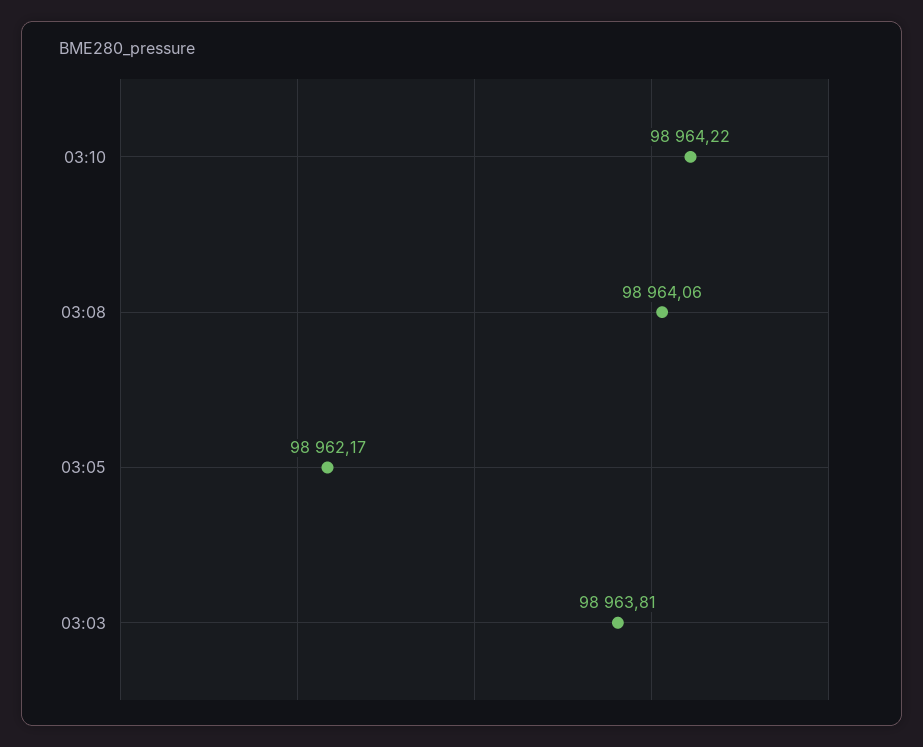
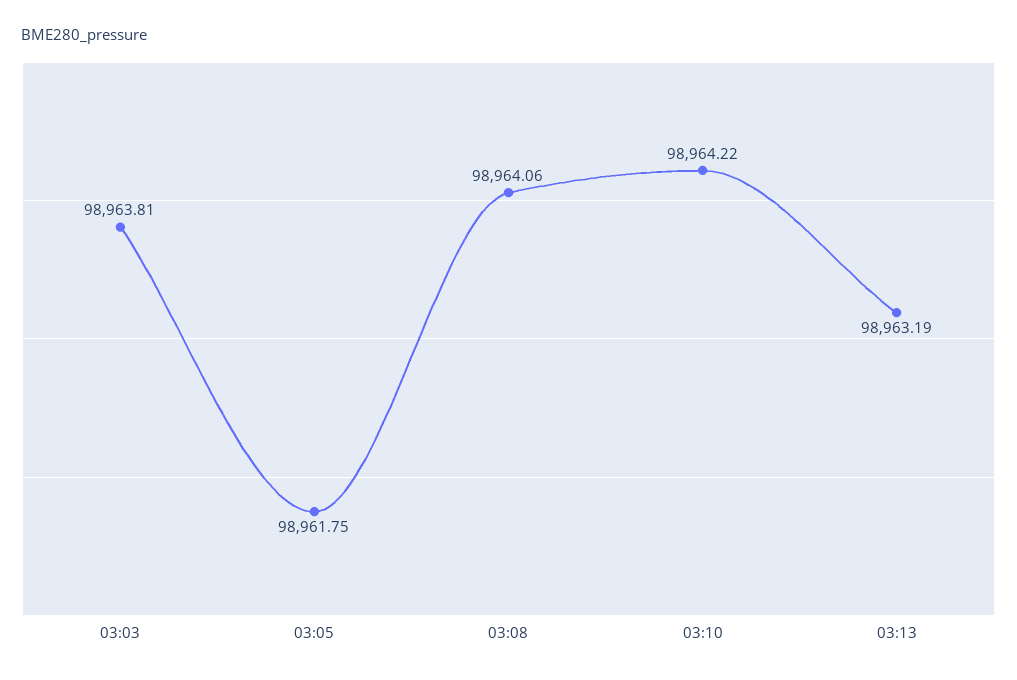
03:05: 98962.17 -> 98961.75
03:13: none -> 98963.19

